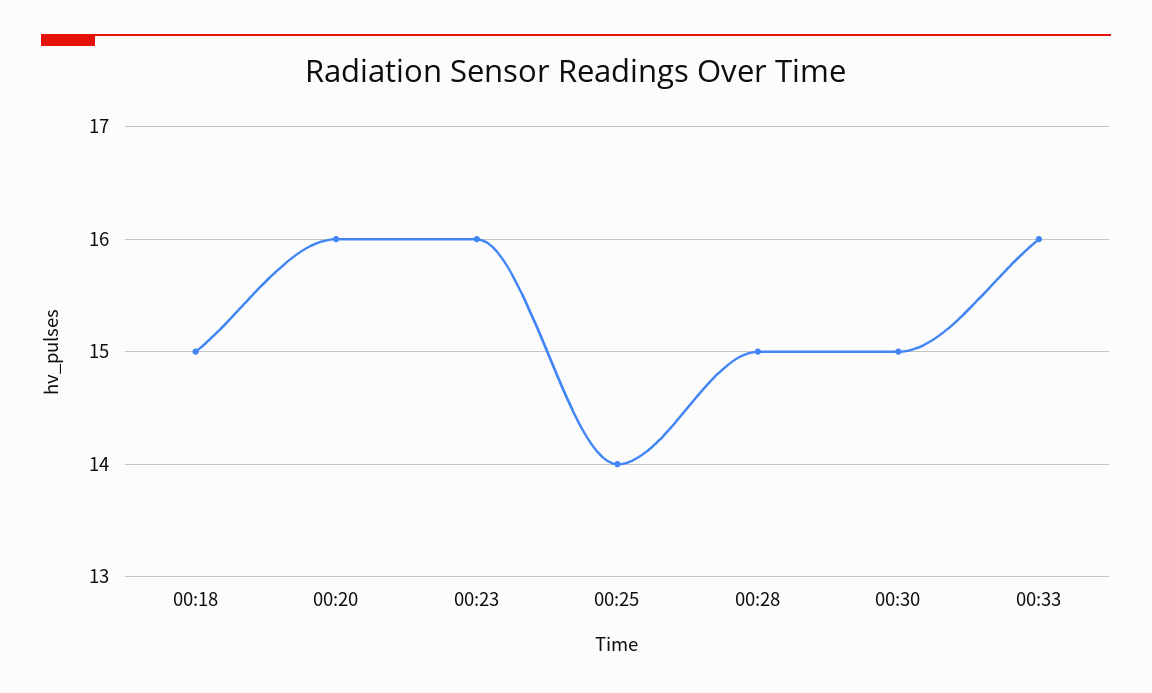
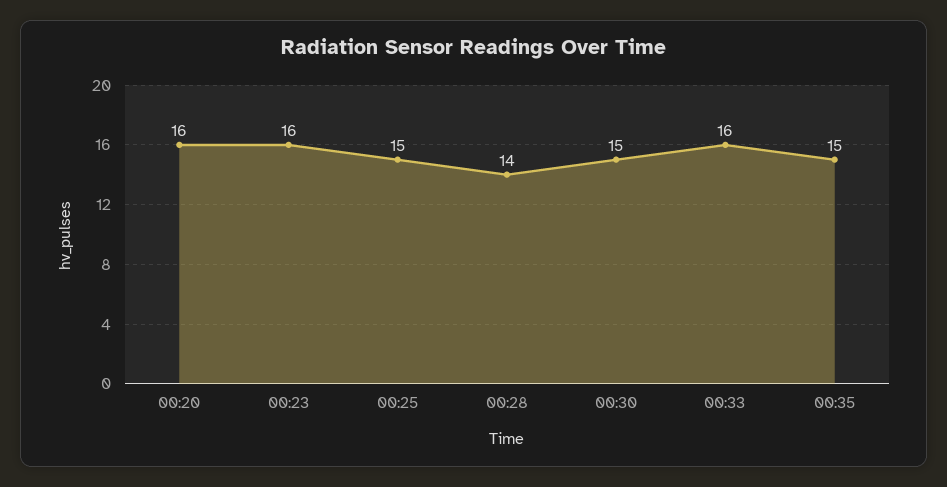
00:18: 15 -> none
00:25: 14 -> 15
00:28: 15 -> 14
00:35: none -> 15

